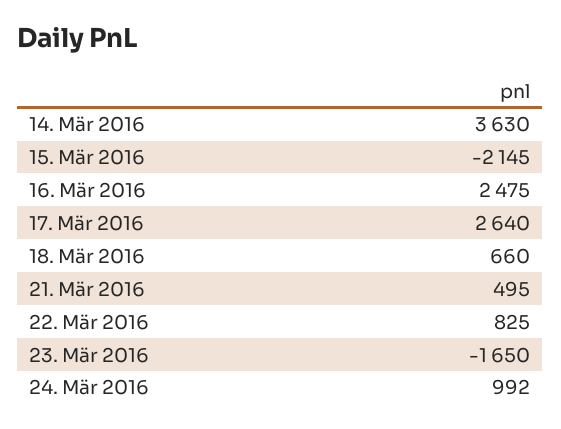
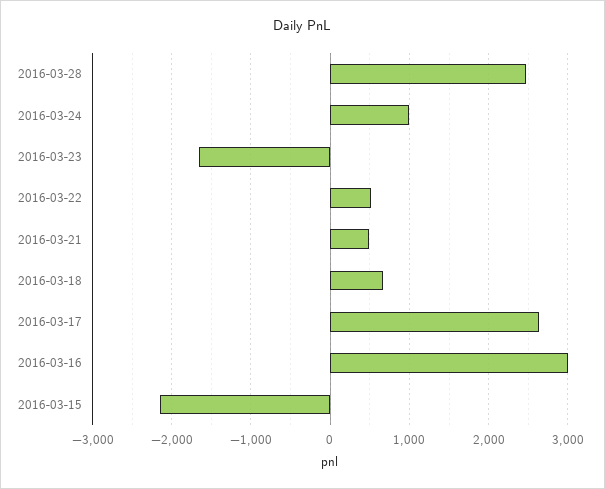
14. Mär 2016: 3630 -> none
16. Mär 2016: 2475 -> 3000
22. Mär 2016: 825 -> 500
2016-03-28: none -> 2500

